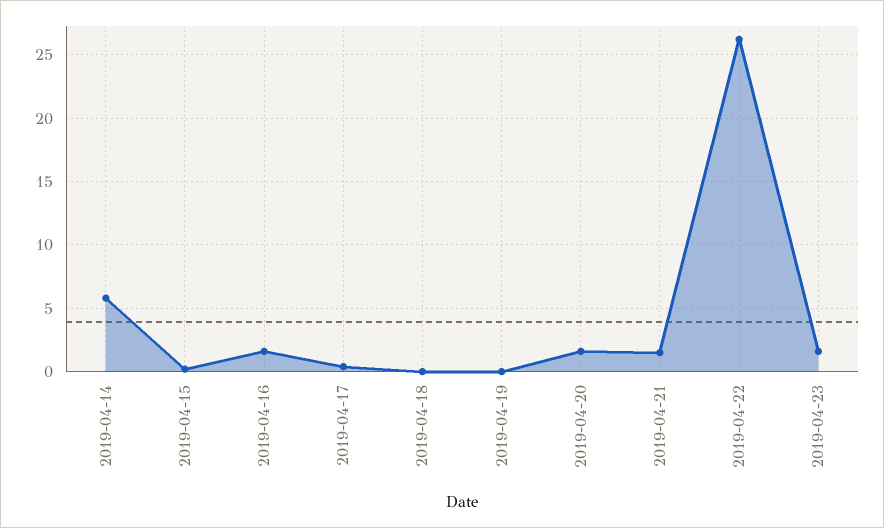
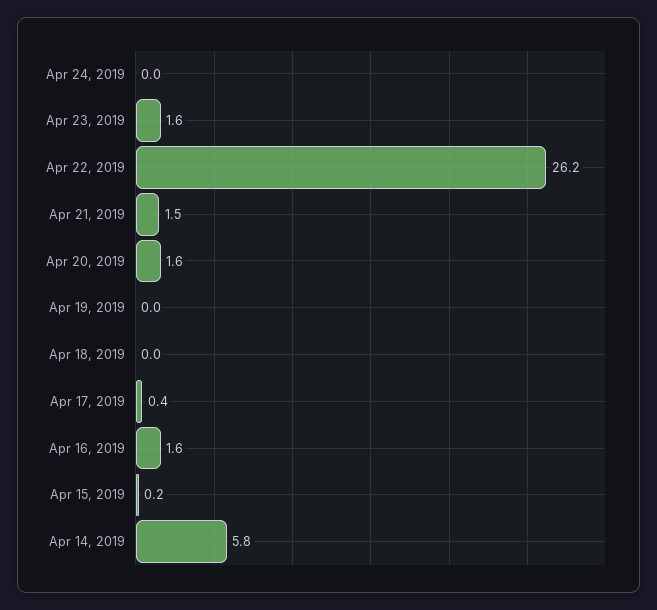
Apr 24, 2019: none -> 0

